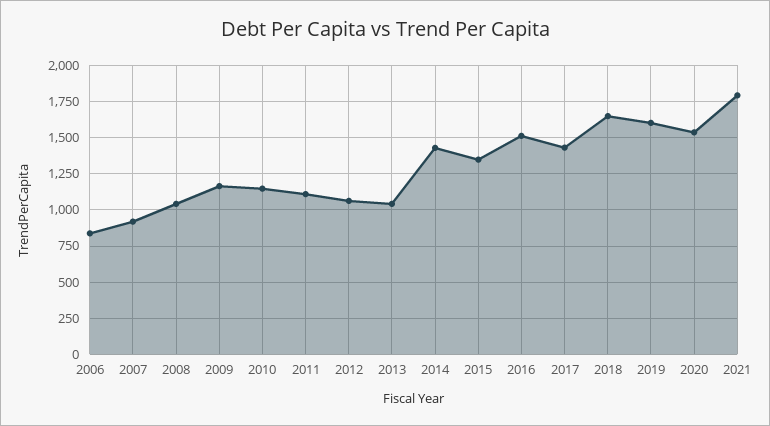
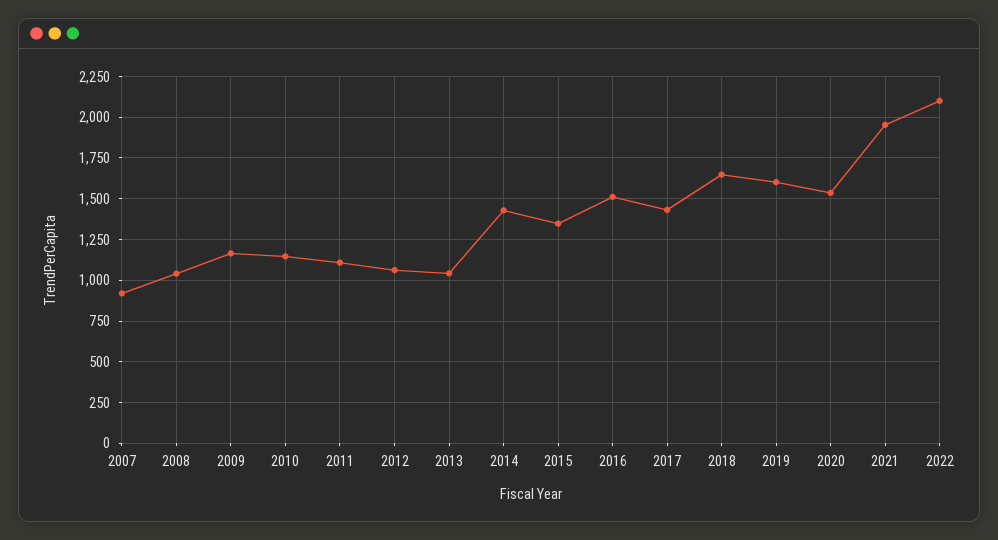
2006: 850 -> none
2021: 1800 -> 1950
2022: none -> 2100

